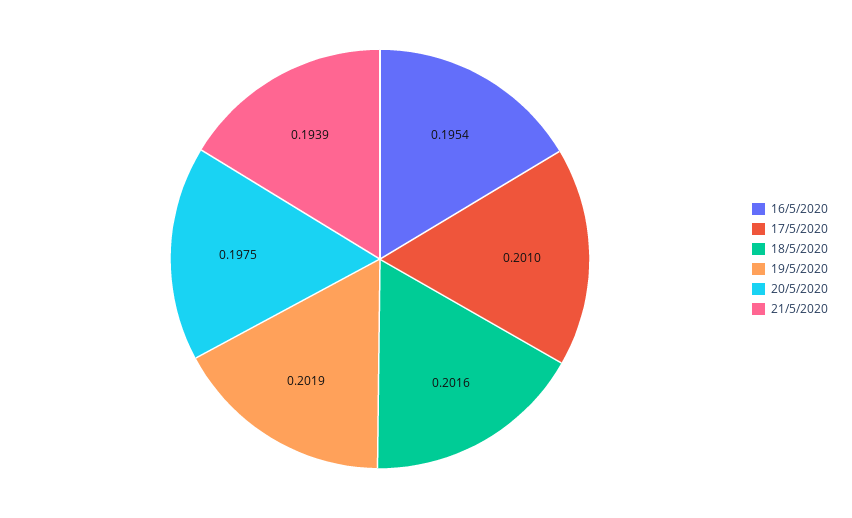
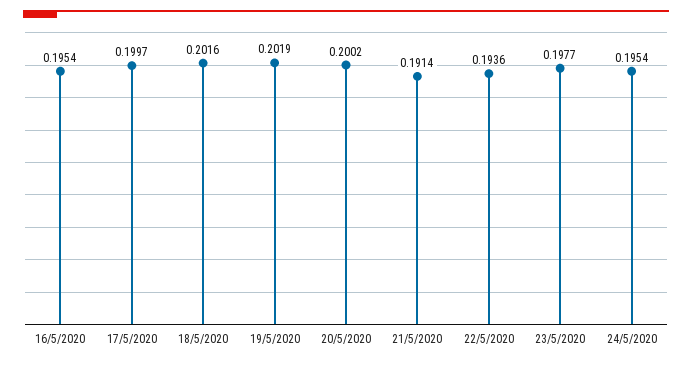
17/5/2020: 0.201 -> 0.1997
20/5/2020: 0.1975 -> 0.2002
21/5/2020: 0.1939 -> 0.1914
22/5/2020: none -> 0.1936
23/5/2020: none -> 0.1977
24/5/2020: none -> 0.1954

